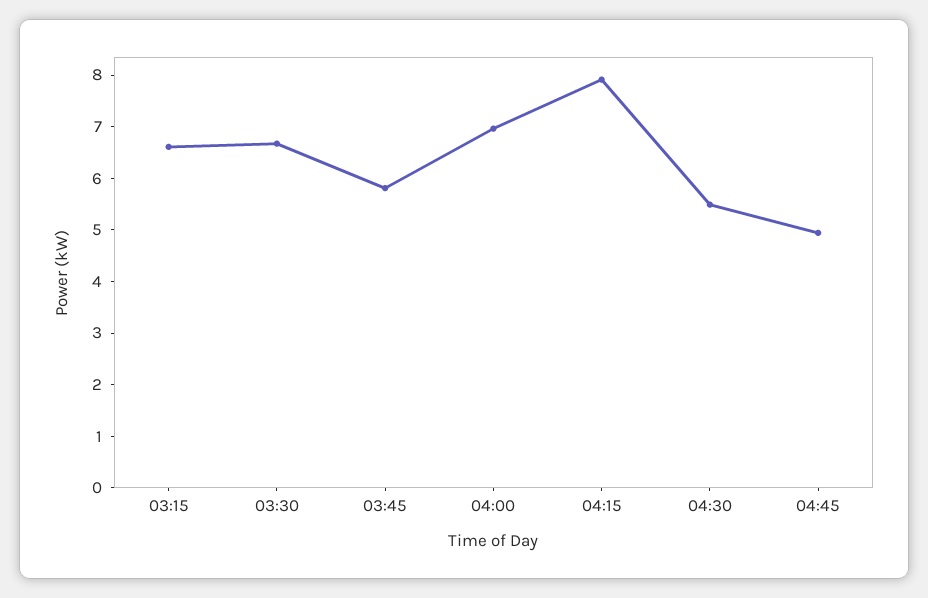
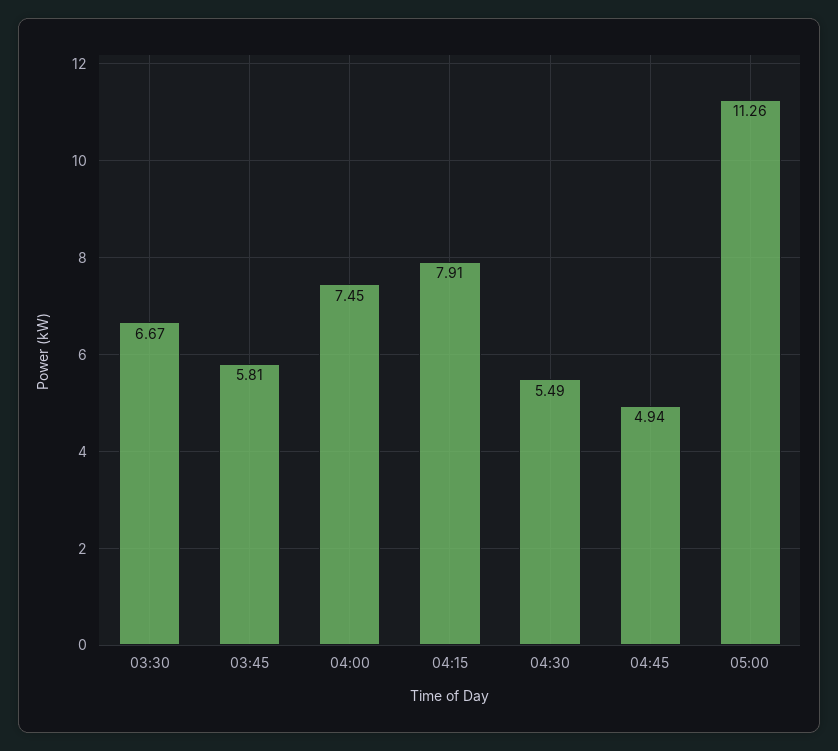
03:15: 6.6 -> none
04:00: 7 -> 7.45
05:00: none -> 11.26

